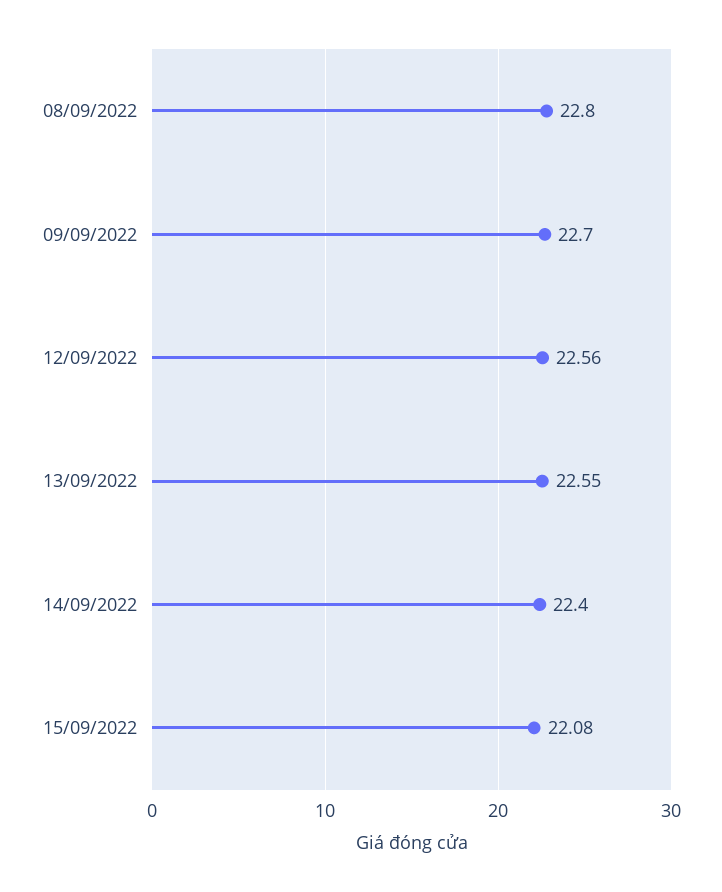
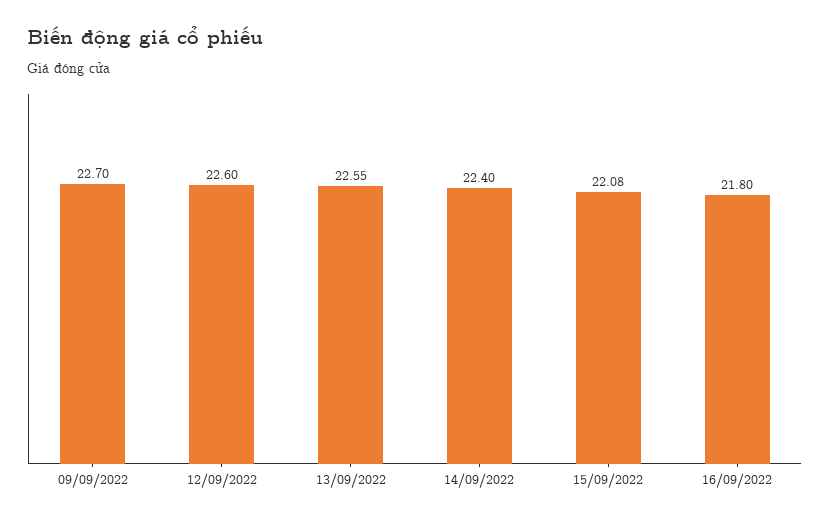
08/09/2022: 22.8 -> none
12/09/2022: 22.56 -> 22.6
16/09/2022: none -> 21.8

